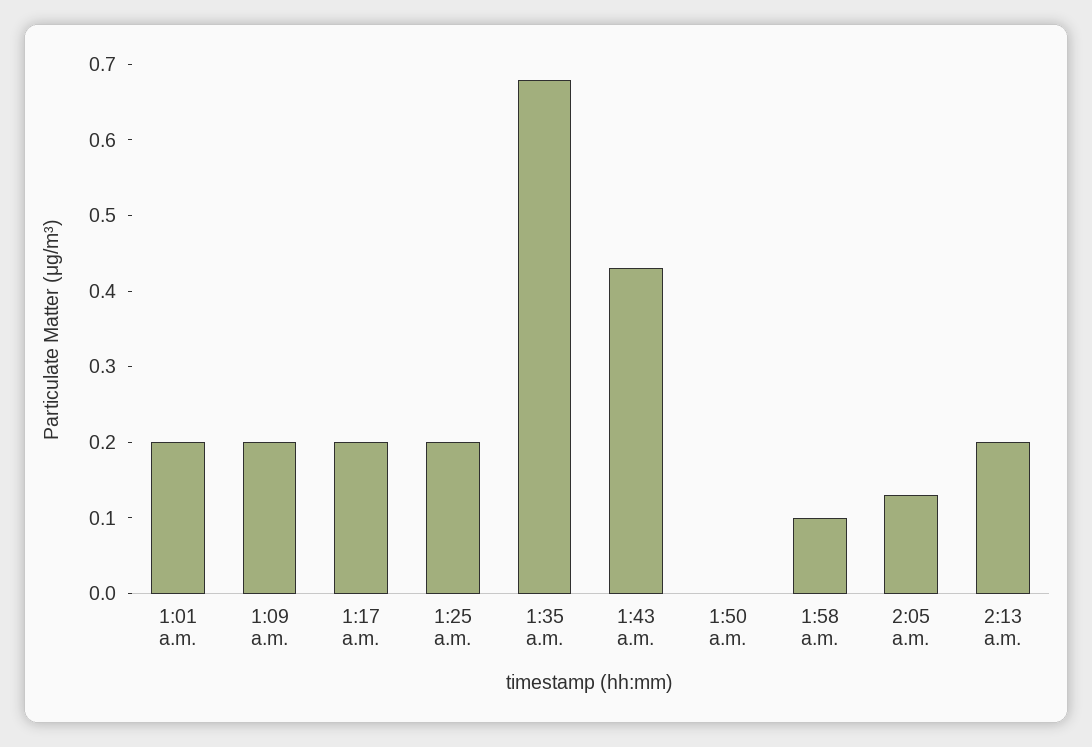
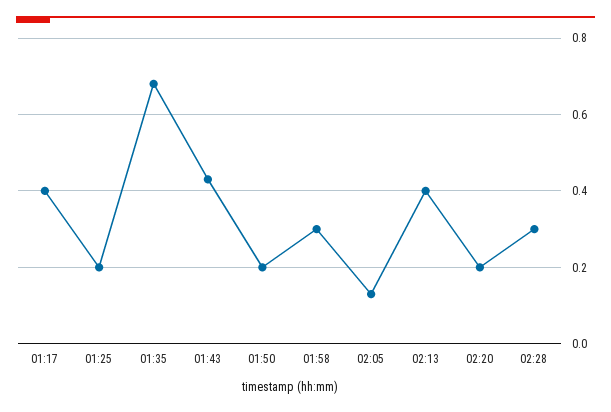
1:01 a.m.: 0.2 -> none
1:09 a.m.: 0.2 -> none
1:17 a.m.: 0.2 -> 0.4
1:50 a.m.: 0 -> 0.2
1:58 a.m.: 0.1 -> 0.3
2:13 a.m.: 0.2 -> 0.4
02:20: none -> 0.2
02:28: none -> 0.3

